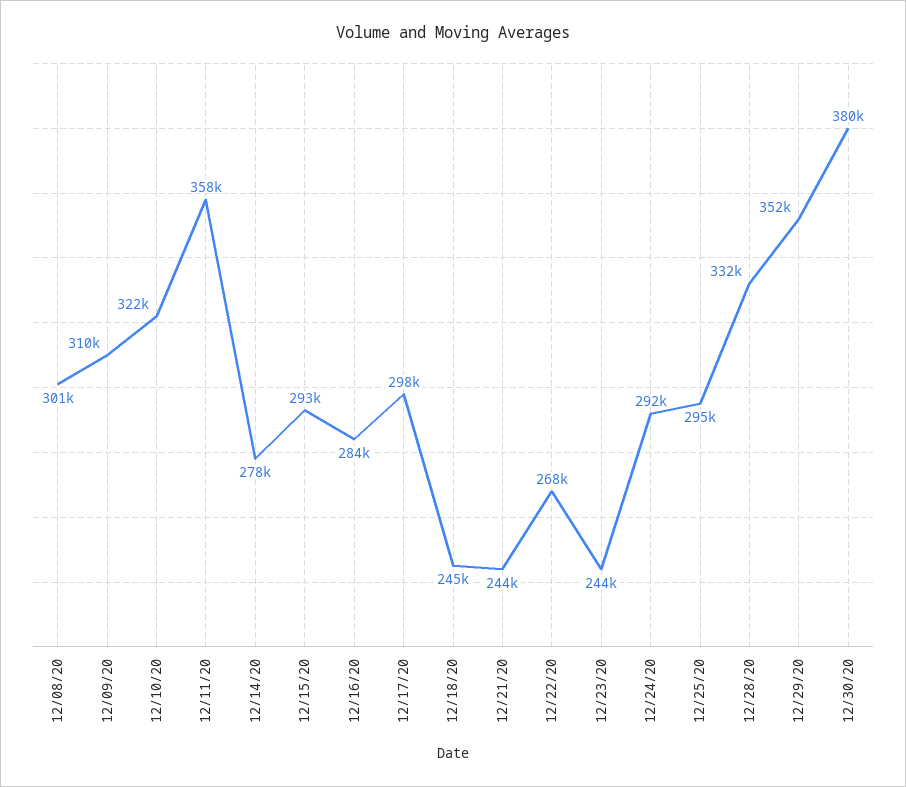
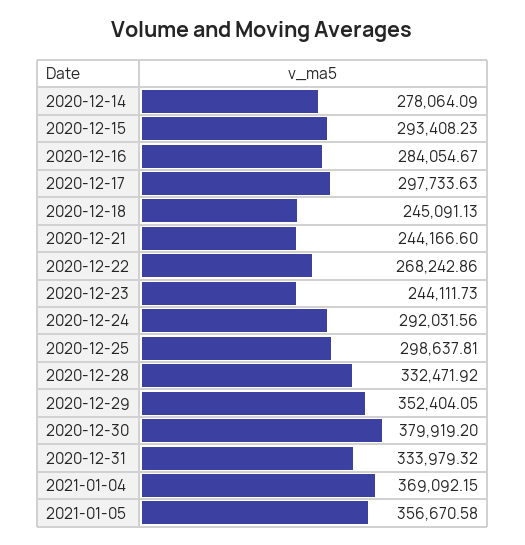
12/08/20: 301000 -> none
12/09/20: 310000 -> none
12/10/20: 322000 -> none
12/11/20: 358000 -> none
12/25/20: 295000 -> 298637.81
2020-12-31: none -> 333979.32
2021-01-04: none -> 369092.15
2021-01-05: none -> 356670.58

